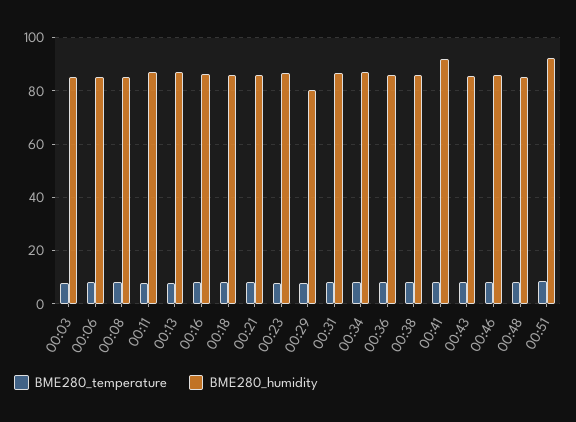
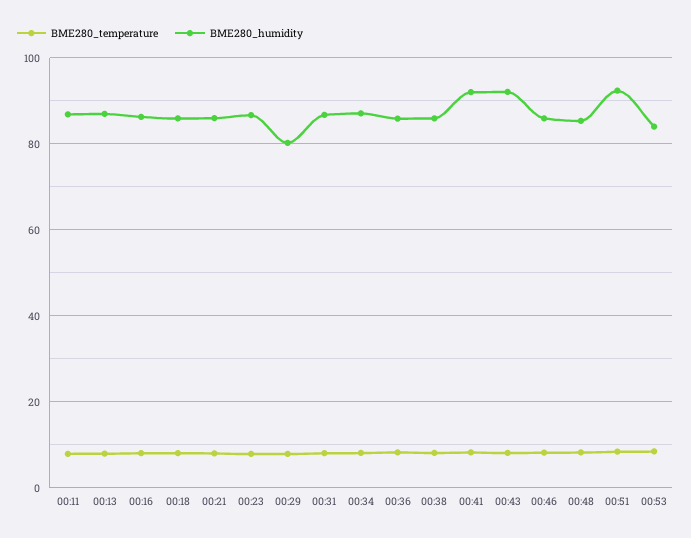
BME280_temperature, 00:03: 7.5 -> none
BME280_humidity, 00:03: 85 -> none
BME280_temperature, 00:06: 7.5 -> none
BME280_humidity, 00:06: 85 -> none
BME280_temperature, 00:08: 7.5 -> none
BME280_humidity, 00:08: 85 -> none
BME280_humidity, 00:43: 85 -> 92
BME280_temperature, 00:53: none -> 8
BME280_humidity, 00:53: none -> 84

